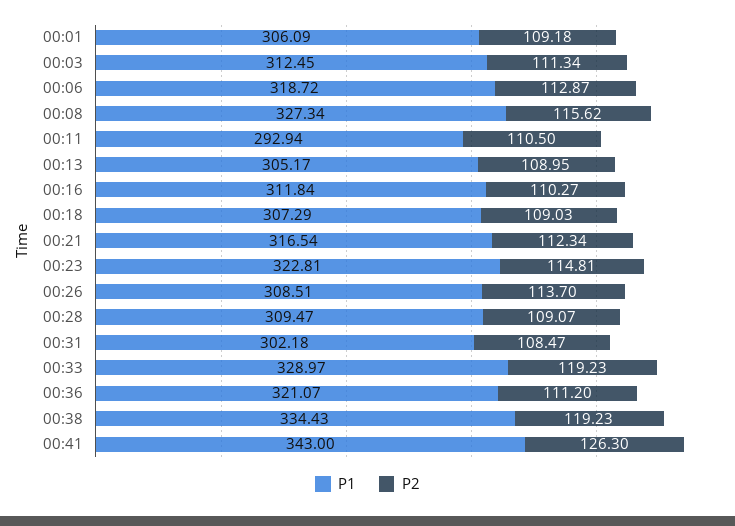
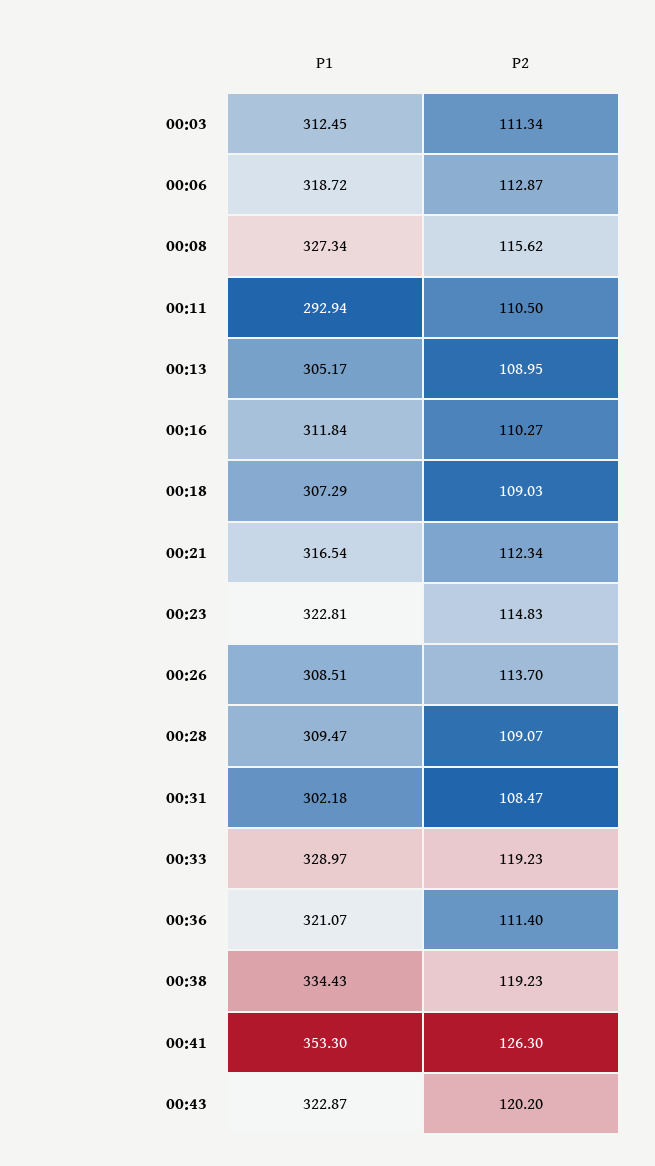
P1, 00:01: 306.09 -> none
P2, 00:01: 109.18 -> none
P2, 00:23: 114.81 -> 114.83
P2, 00:36: 111.2 -> 111.4
P1, 00:41: 343 -> 353.3
P1, 00:43: none -> 322.87
P2, 00:43: none -> 120.2

